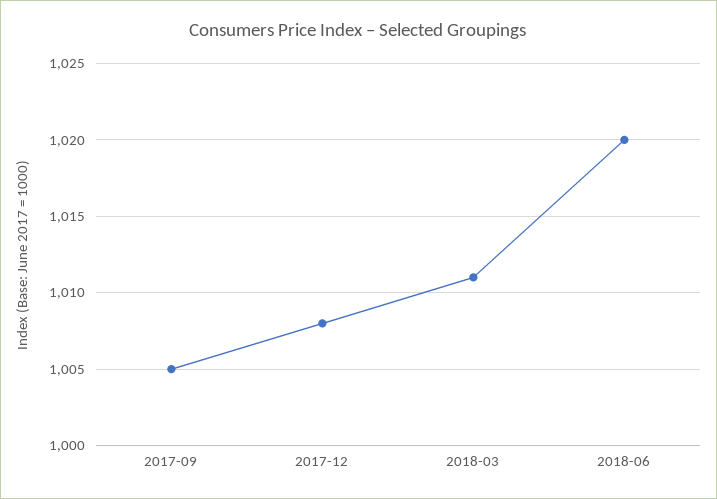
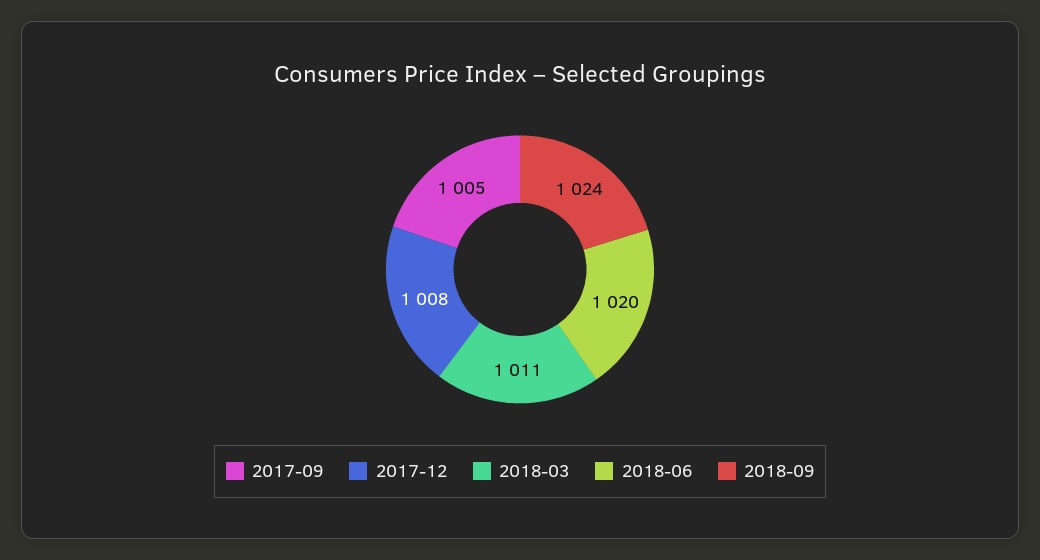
2018-09: none -> 1024

